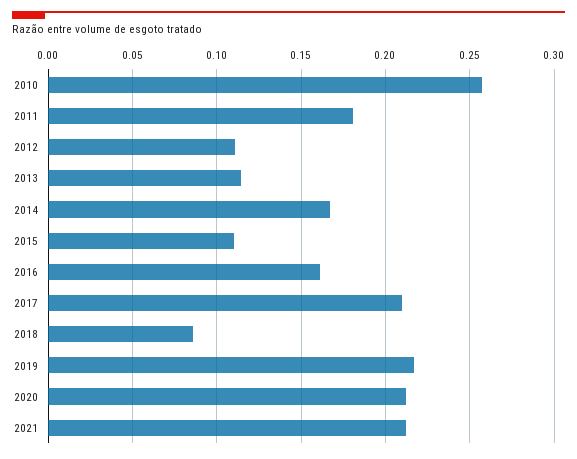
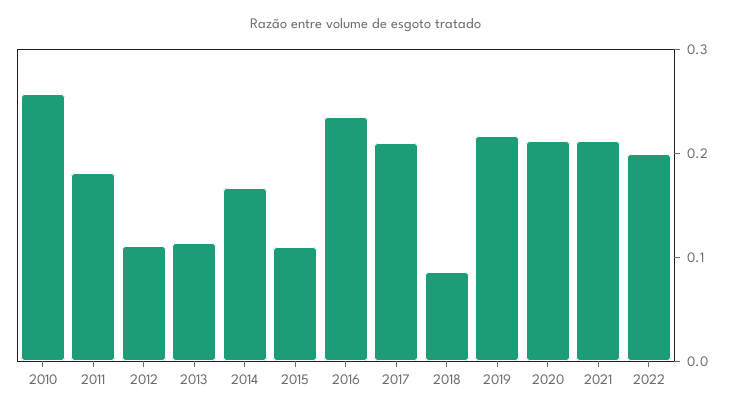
2016: 0.16 -> 0.24
2022: none -> 0.2

